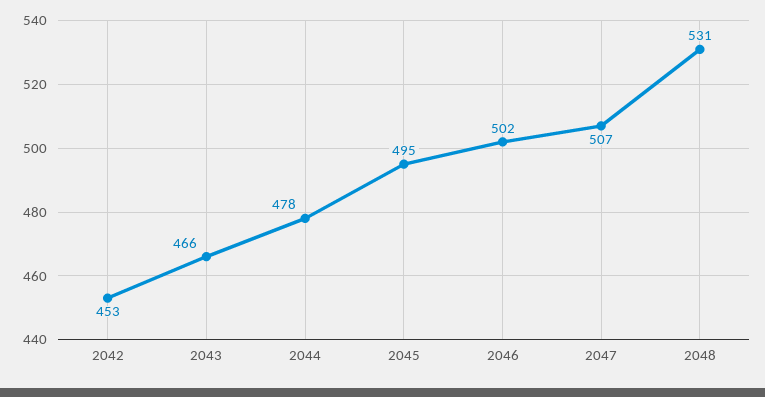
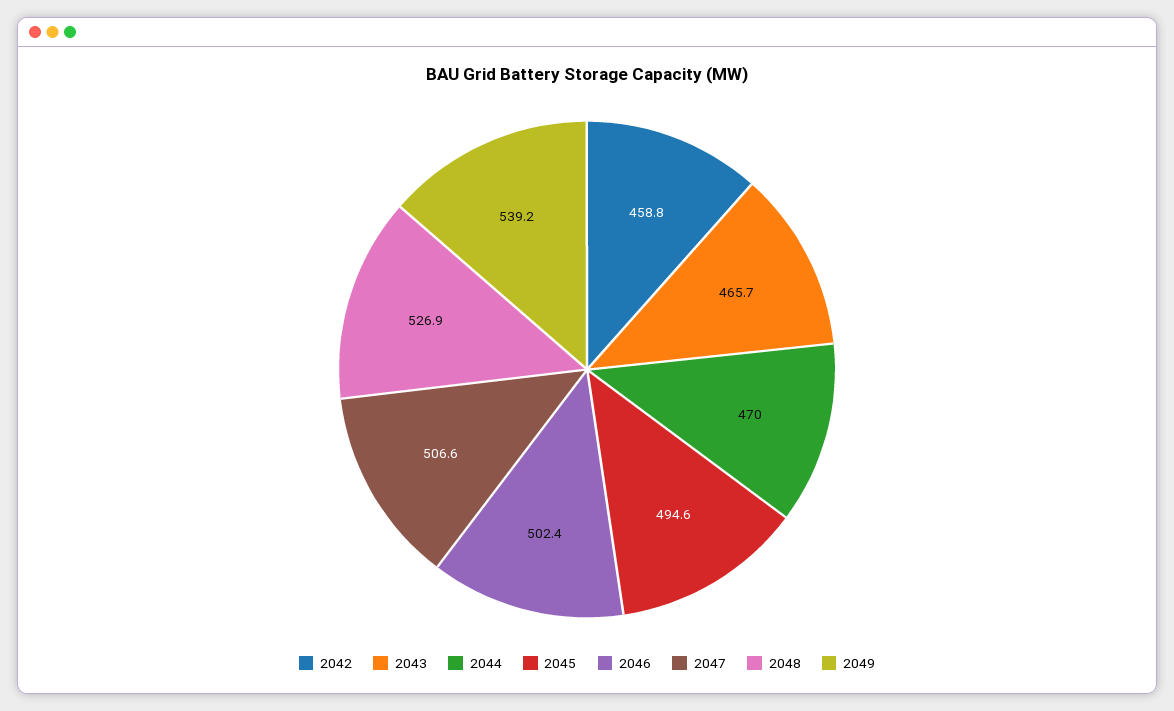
2042: 453 -> 458.8
2044: 478 -> 470
2048: 531 -> 526.9
2049: none -> 539.2

